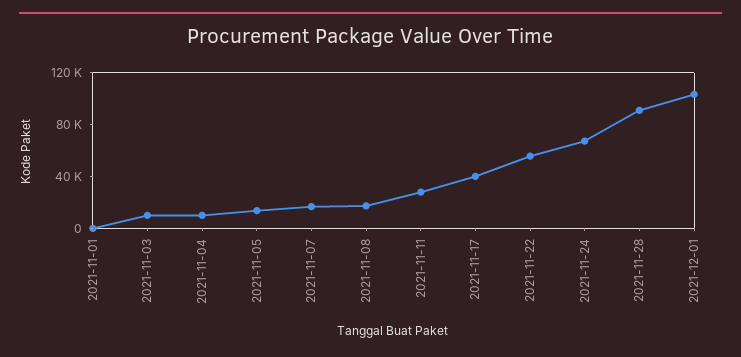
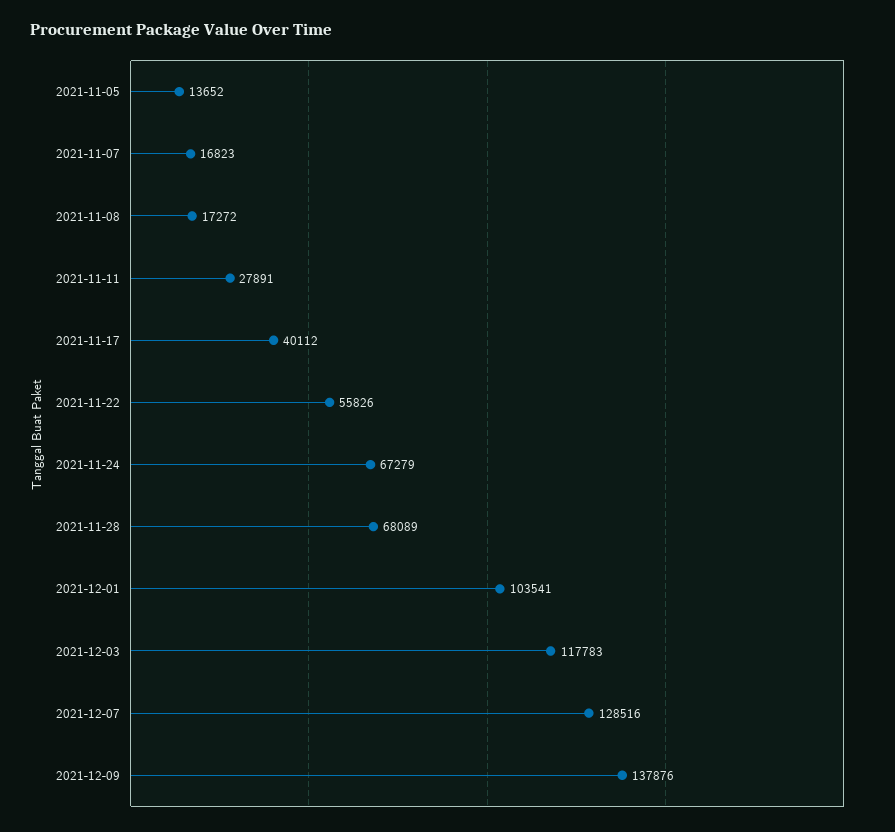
2021-11-01: 0 -> none
2021-11-03: 10000 -> none
2021-11-04: 10000 -> none
2021-11-28: 90000 -> 68089
2021-12-03: none -> 117783
2021-12-07: none -> 128516
2021-12-09: none -> 137876

